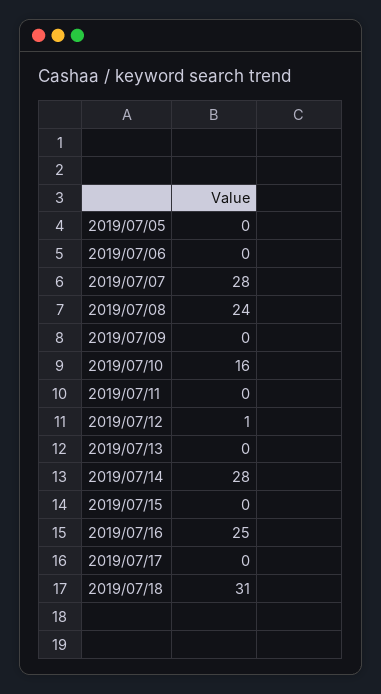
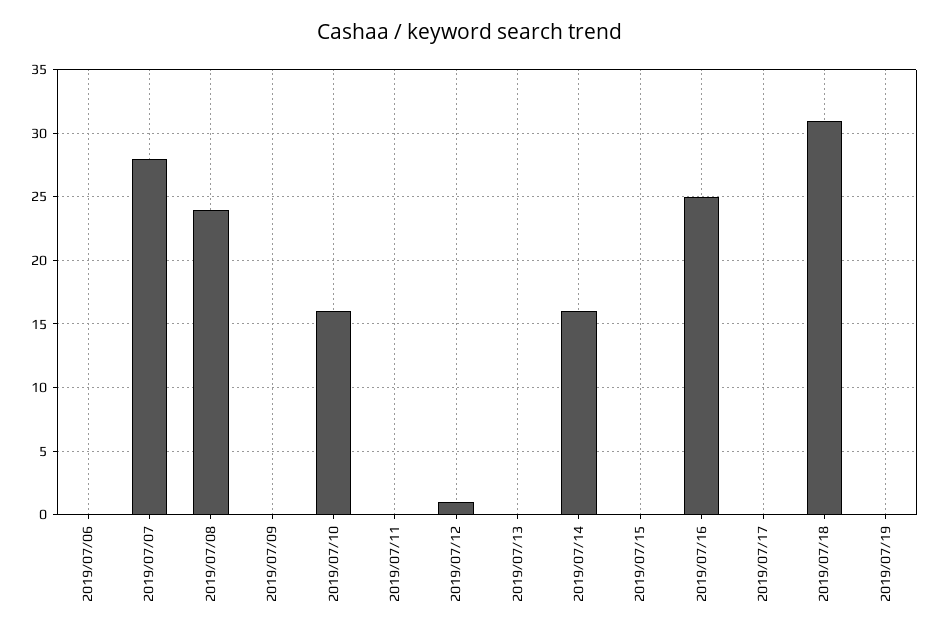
2019/07/05: 0 -> none
2019/07/14: 28 -> 16
2019/07/19: none -> 0

